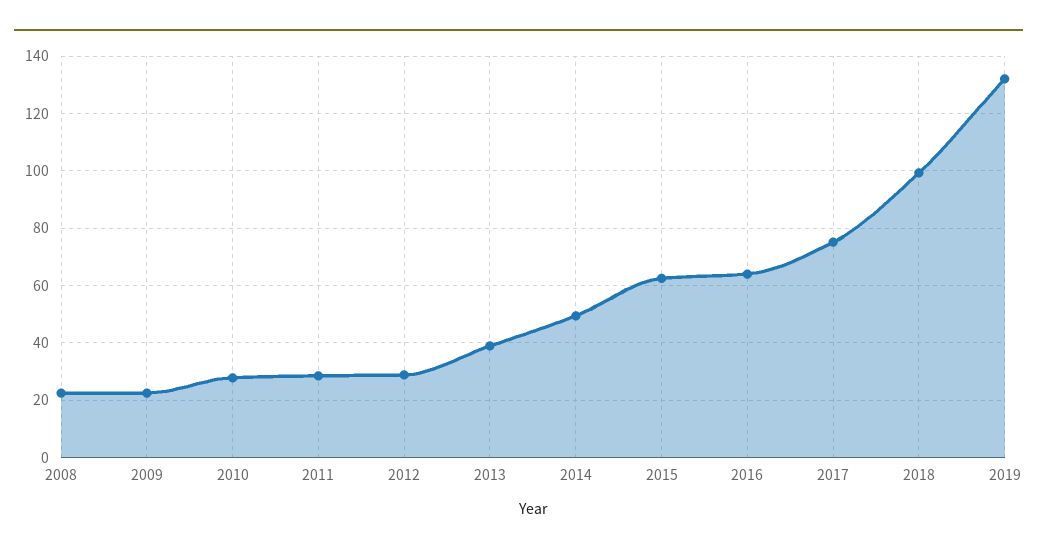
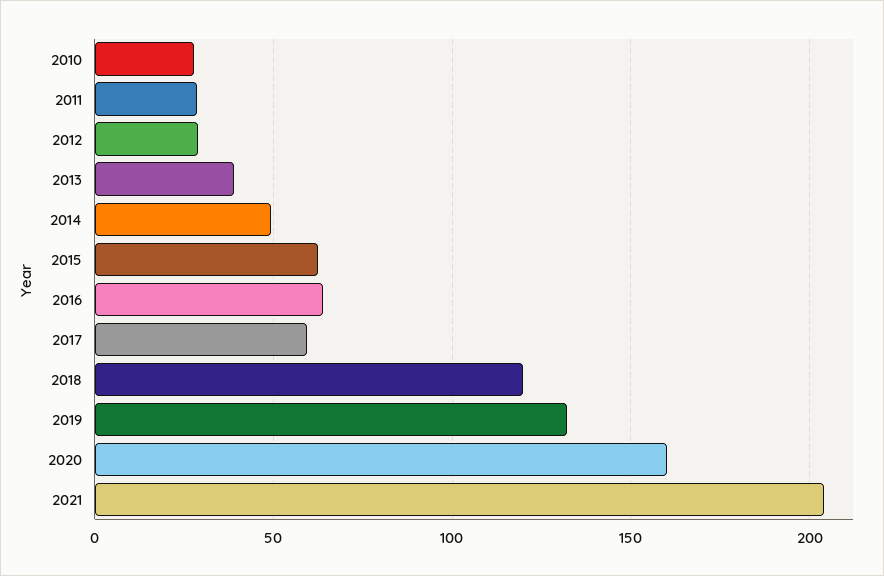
2008: 22.5 -> none
2009: 22.5 -> none
2017: 75 -> 60
2018: 100 -> 120
2020: none -> 160
2021: none -> 205

